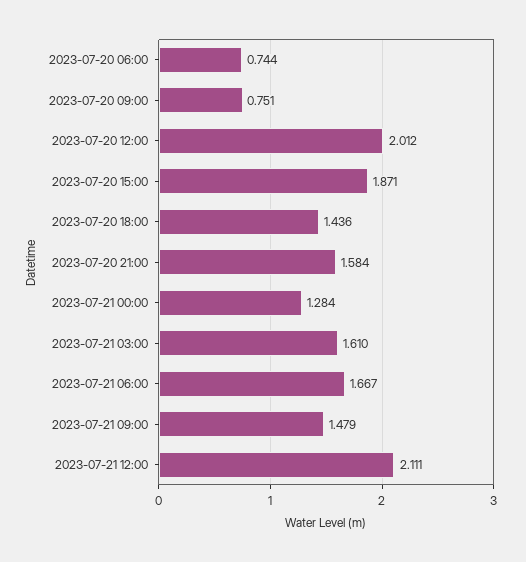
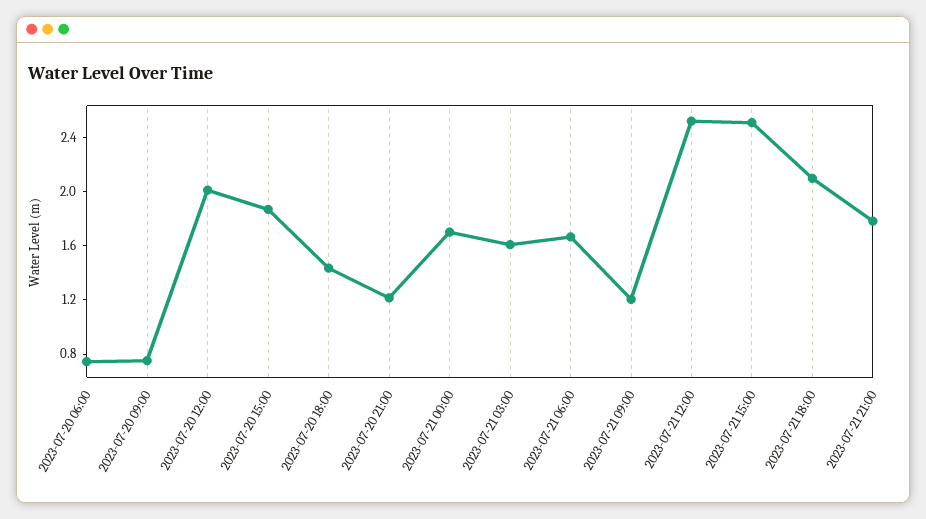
2023-07-20 21:00: 1.584 -> 1.2
2023-07-21 00:00: 1.284 -> 1.7
2023-07-21 09:00: 1.479 -> 1.2
2023-07-21 12:00: 2.111 -> 2.5
2023-07-21 15:00: none -> 2.5
2023-07-21 18:00: none -> 2.1
2023-07-21 21:00: none -> 1.8

